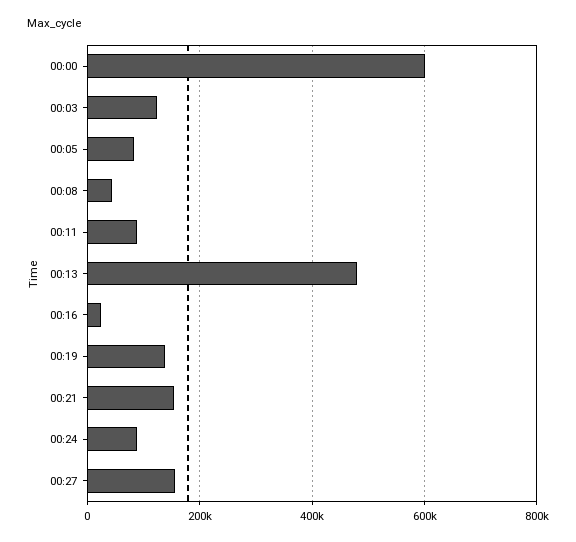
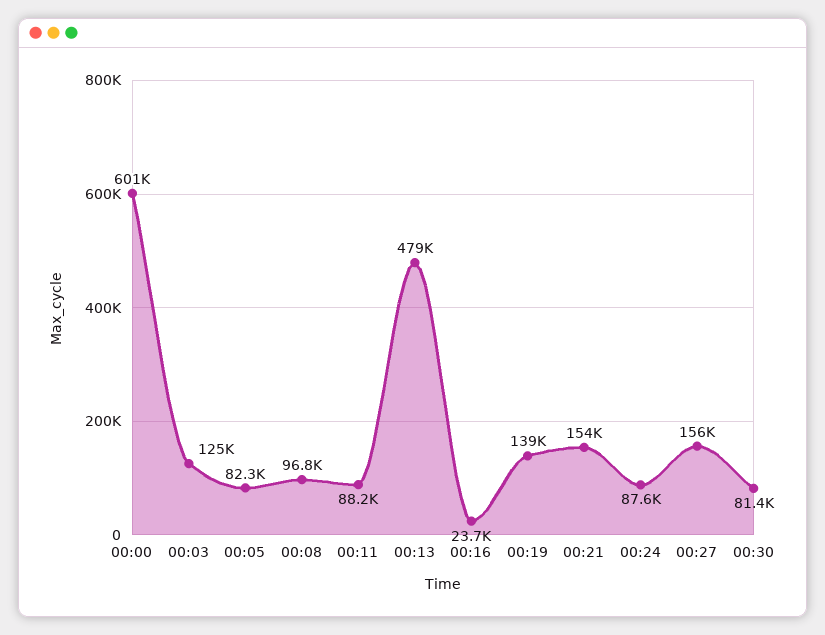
00:08: 40000 -> 96800
00:30: none -> 81400

